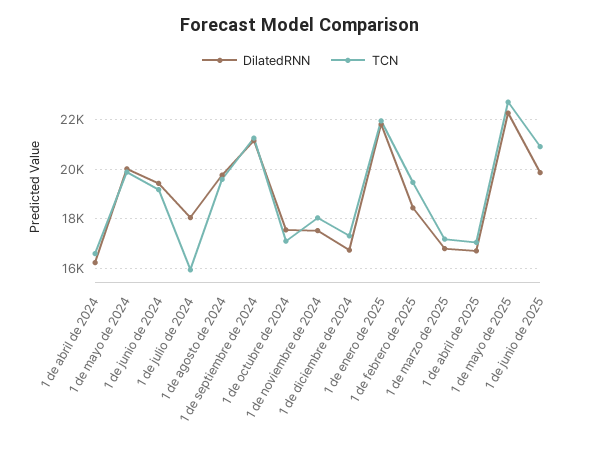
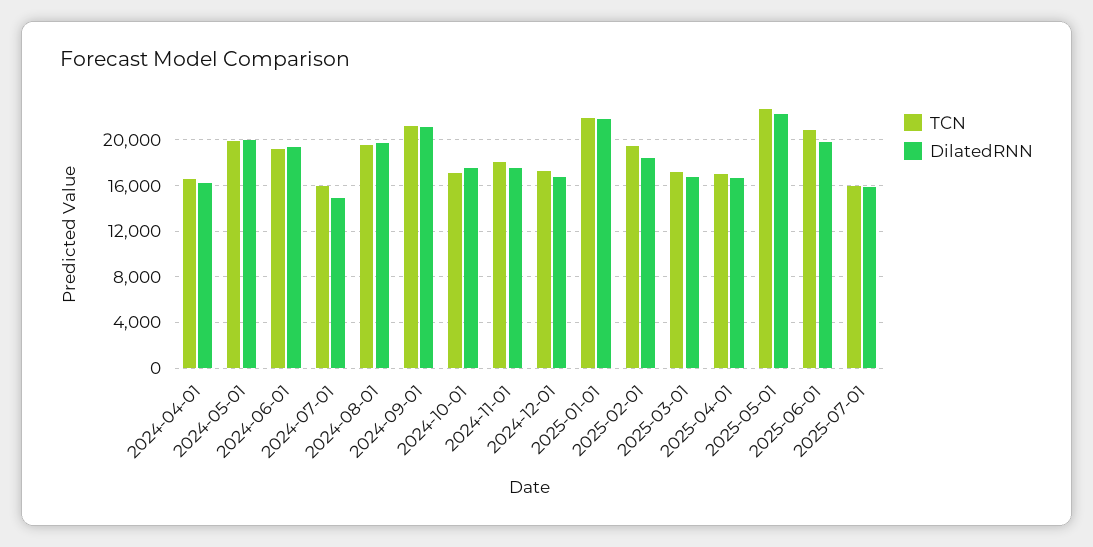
DilatedRNN, 1 de julio de 2024: 18000 -> 15000
TCN, 2025-07-01: none -> 16000
DilatedRNN, 2025-07-01: none -> 16000

